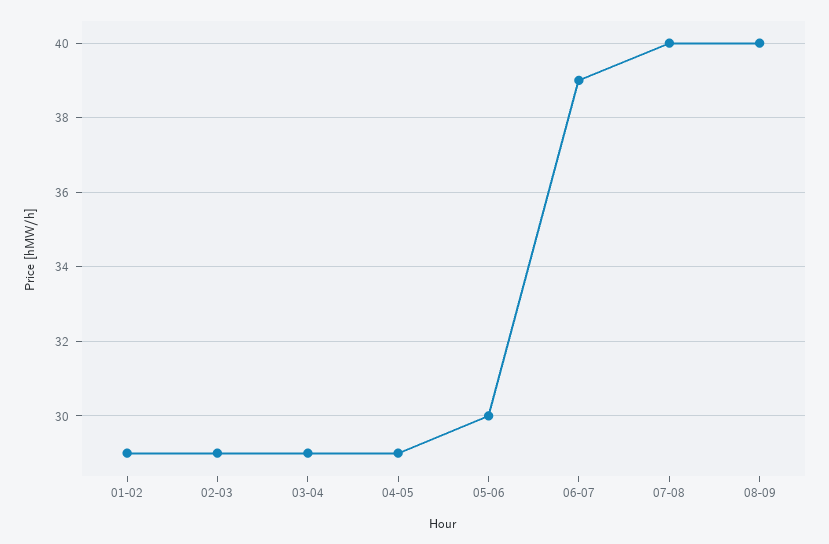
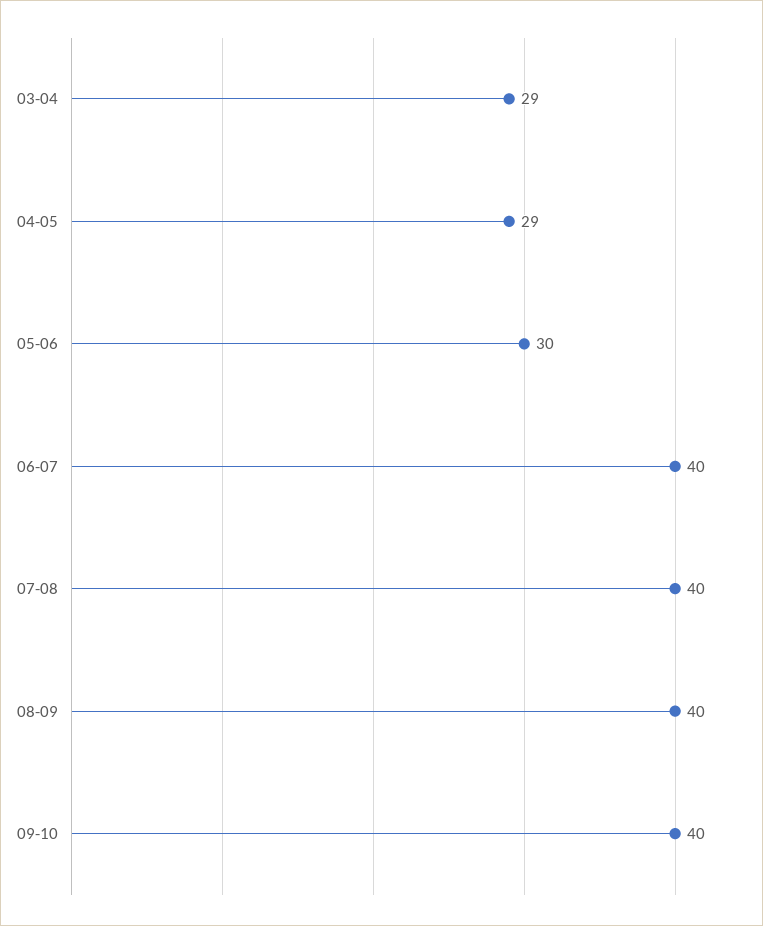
01-02: 29 -> none
02-03: 29 -> none
06-07: 39 -> 40
09-10: none -> 40

